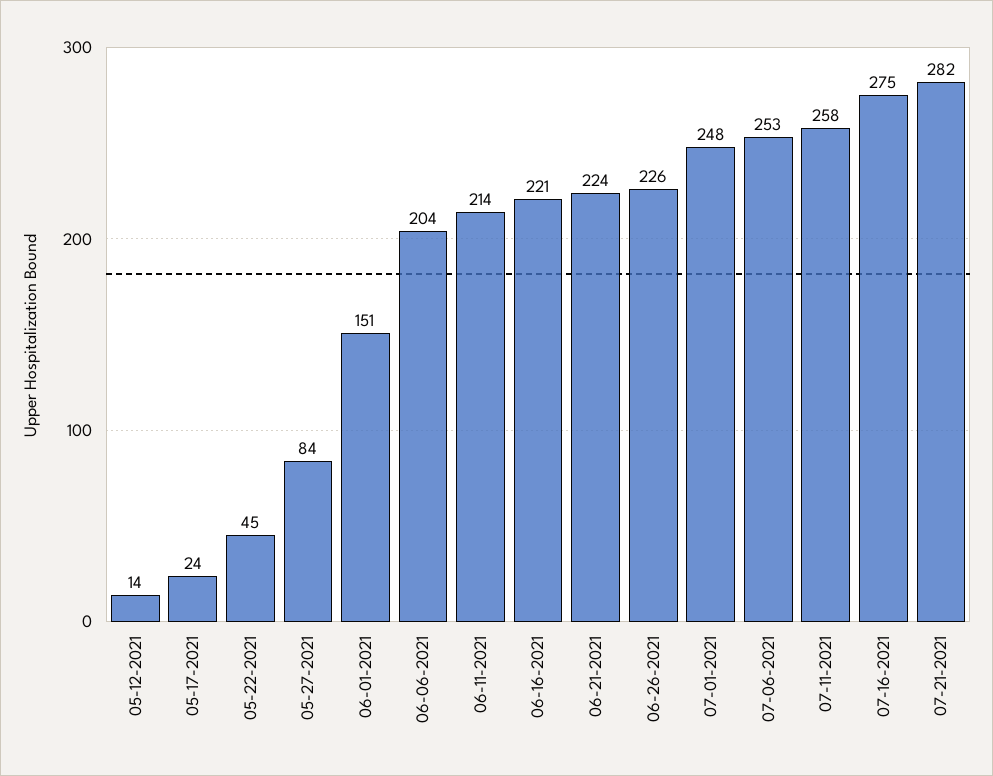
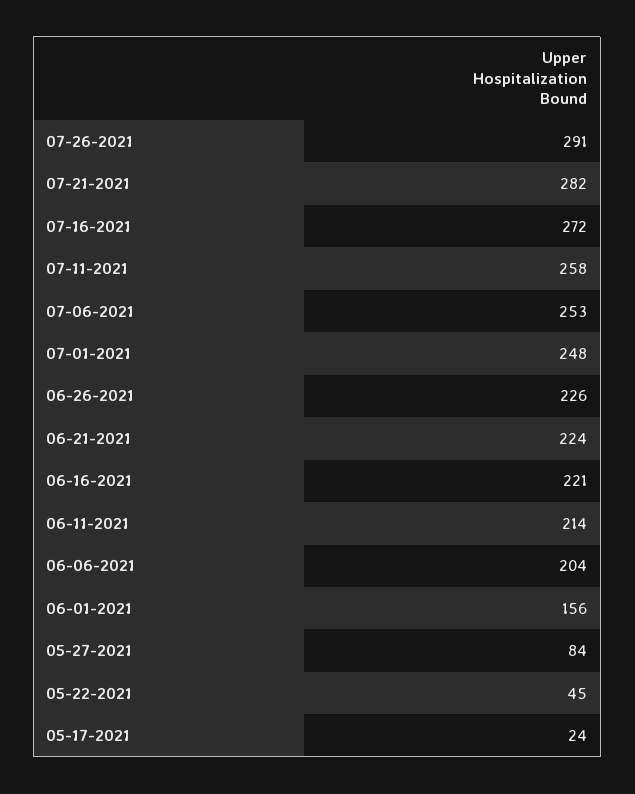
05-12-2021: 14 -> none
06-01-2021: 151 -> 156
07-16-2021: 275 -> 272
07-26-2021: none -> 291

